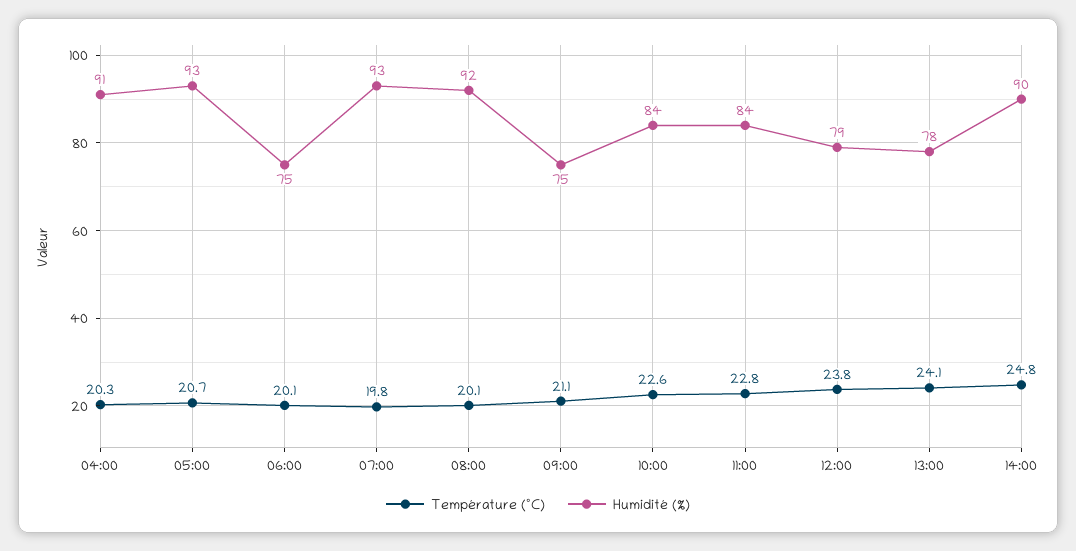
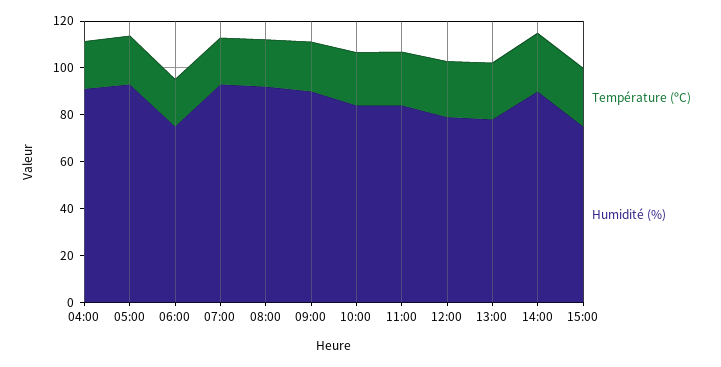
Humidité (%), 09:00: 75 -> 90
Température (ºC), 15:00: none -> 25
Humidité (%), 15:00: none -> 75

